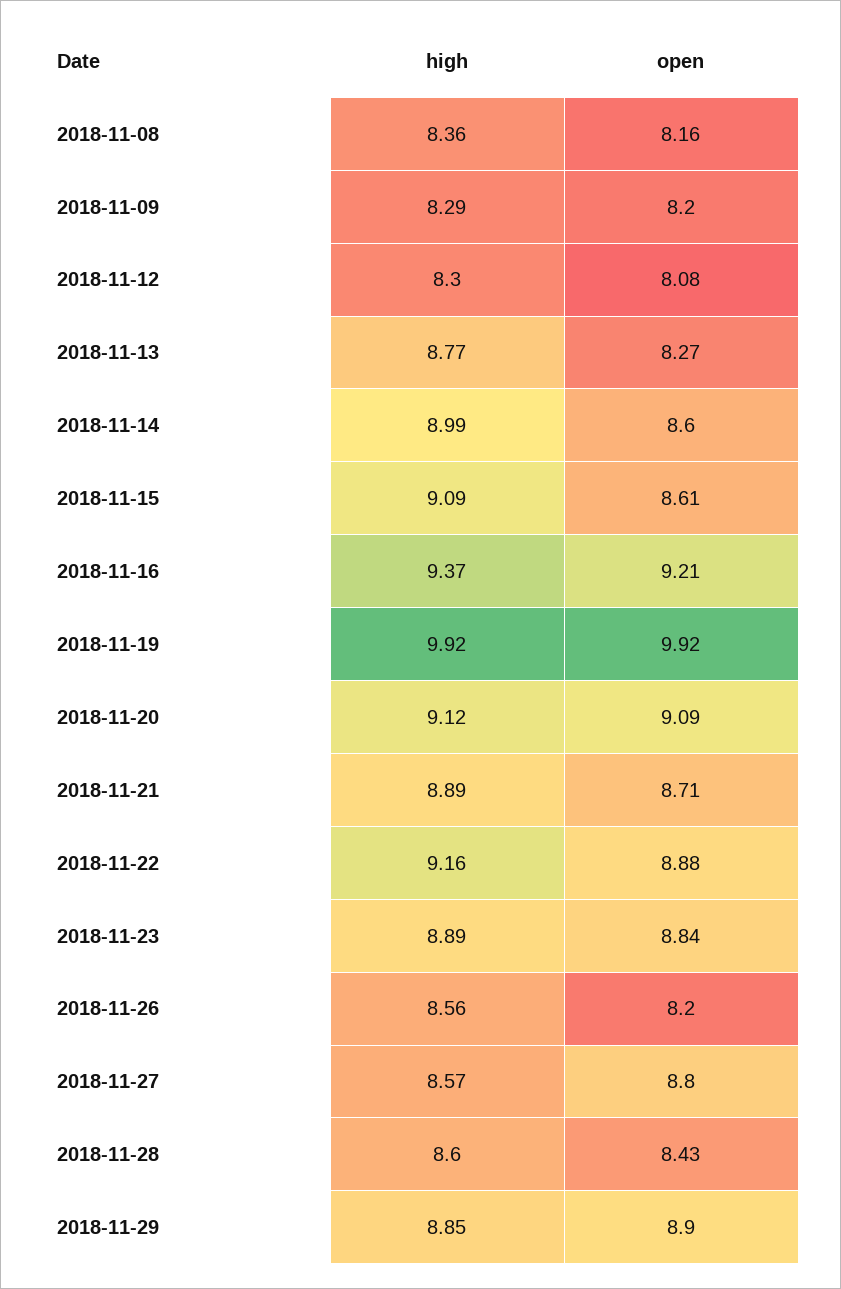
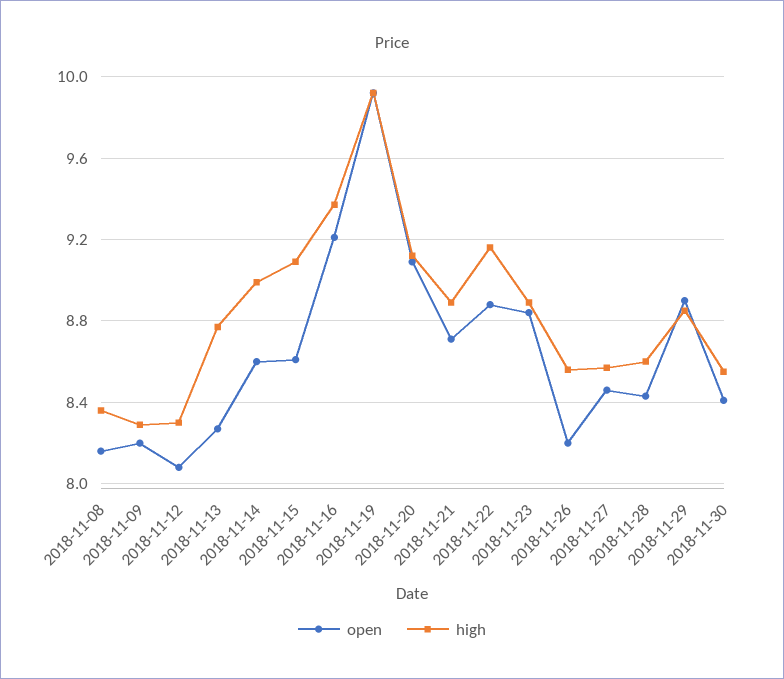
open, 2018-11-27: 8.8 -> 8.45
open, 2018-11-30: none -> 8.4
high, 2018-11-30: none -> 8.55

